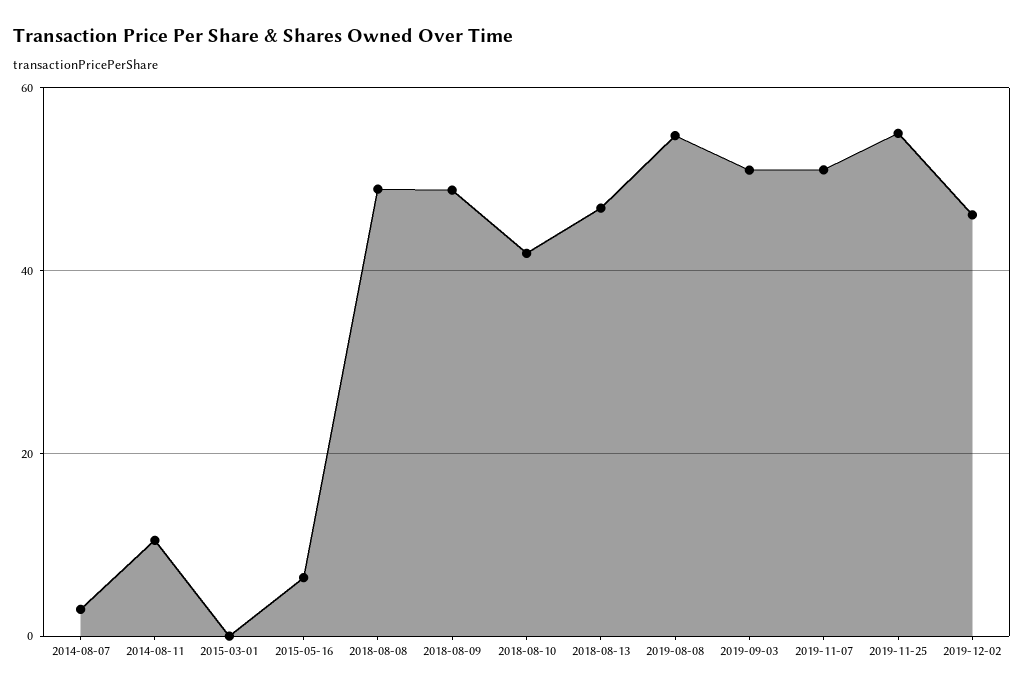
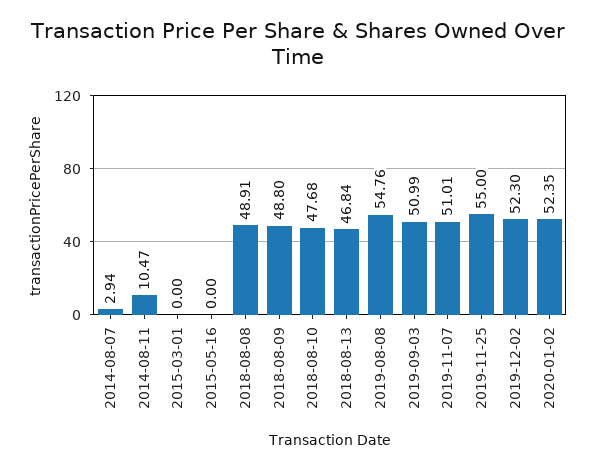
2015-05-16: 6 -> 0
2018-08-10: 42 -> 47.68
2019-12-02: 46 -> 52.3
2020-01-02: none -> 52.35

